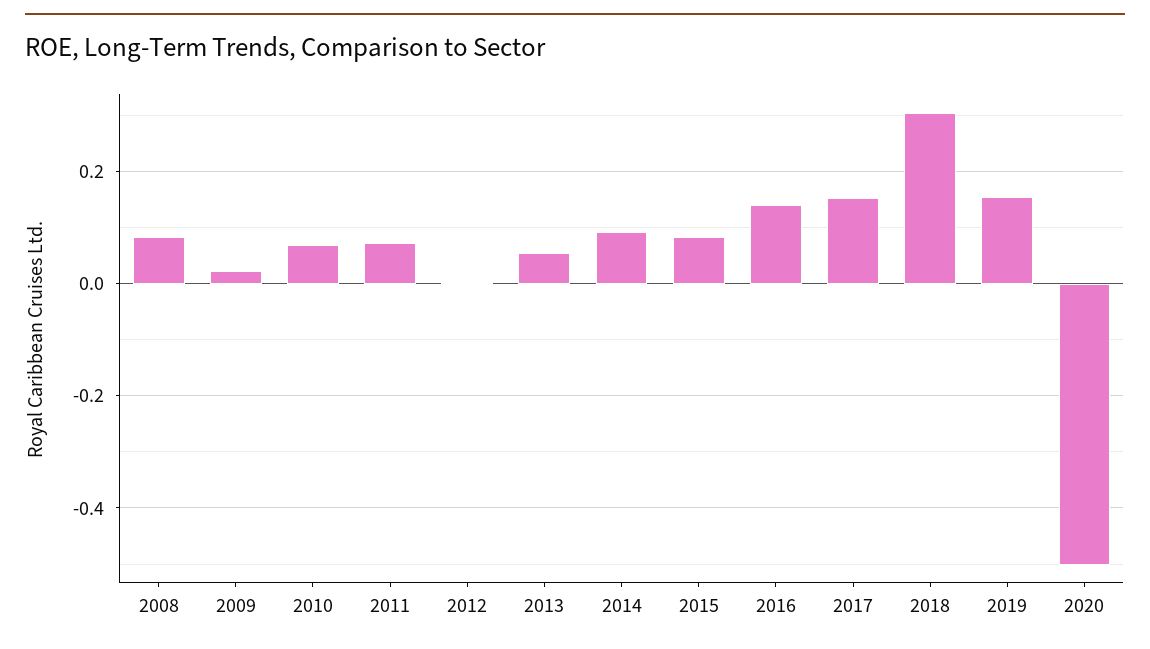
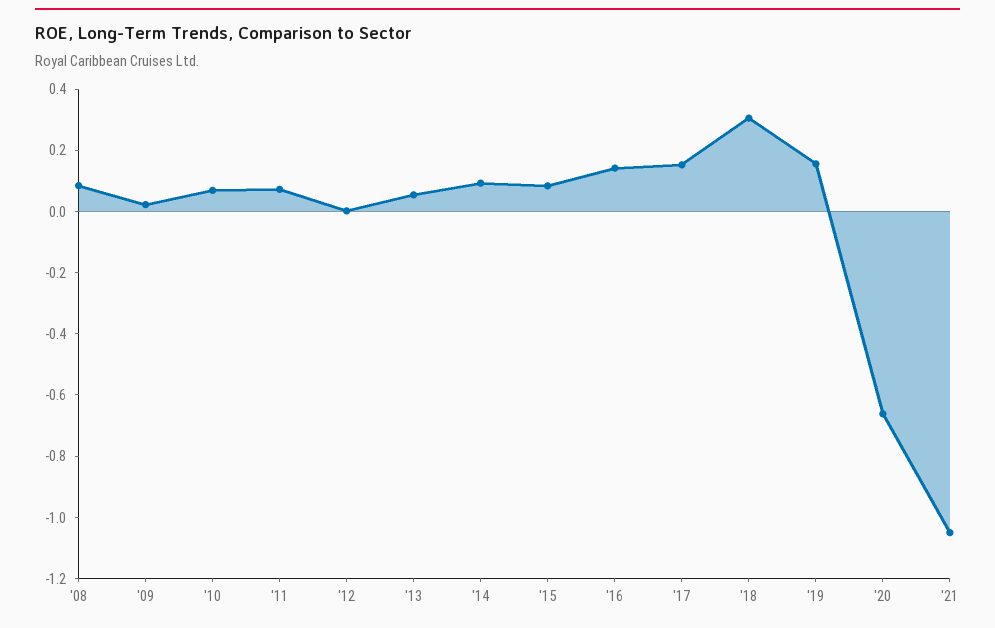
2020: -0.5 -> -0.65
'21: none -> -1.05

